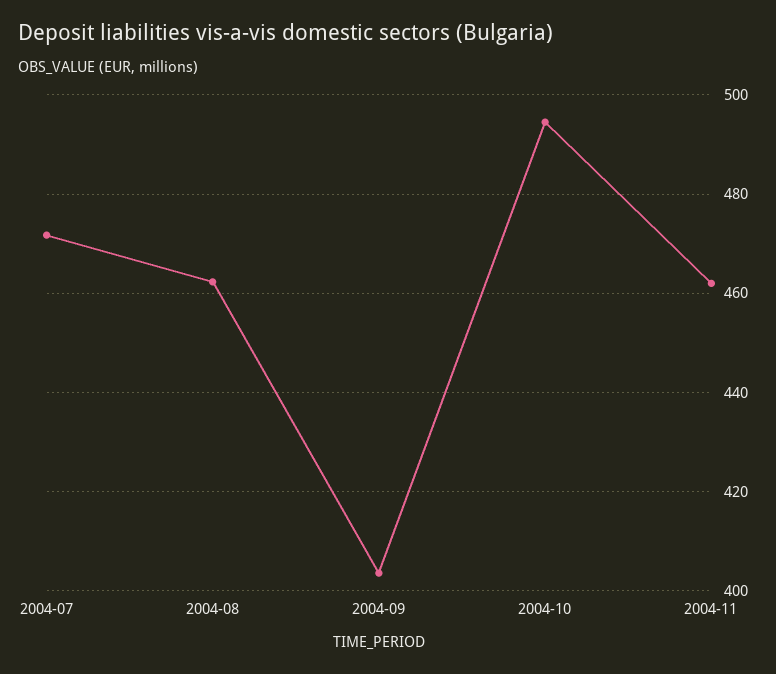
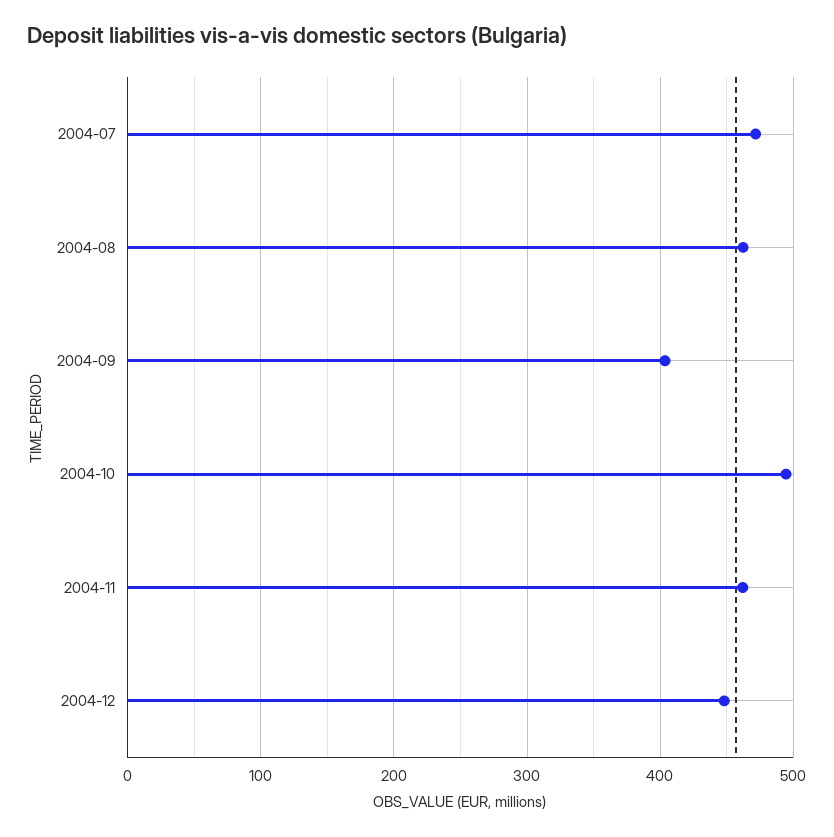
2004-12: none -> 450

